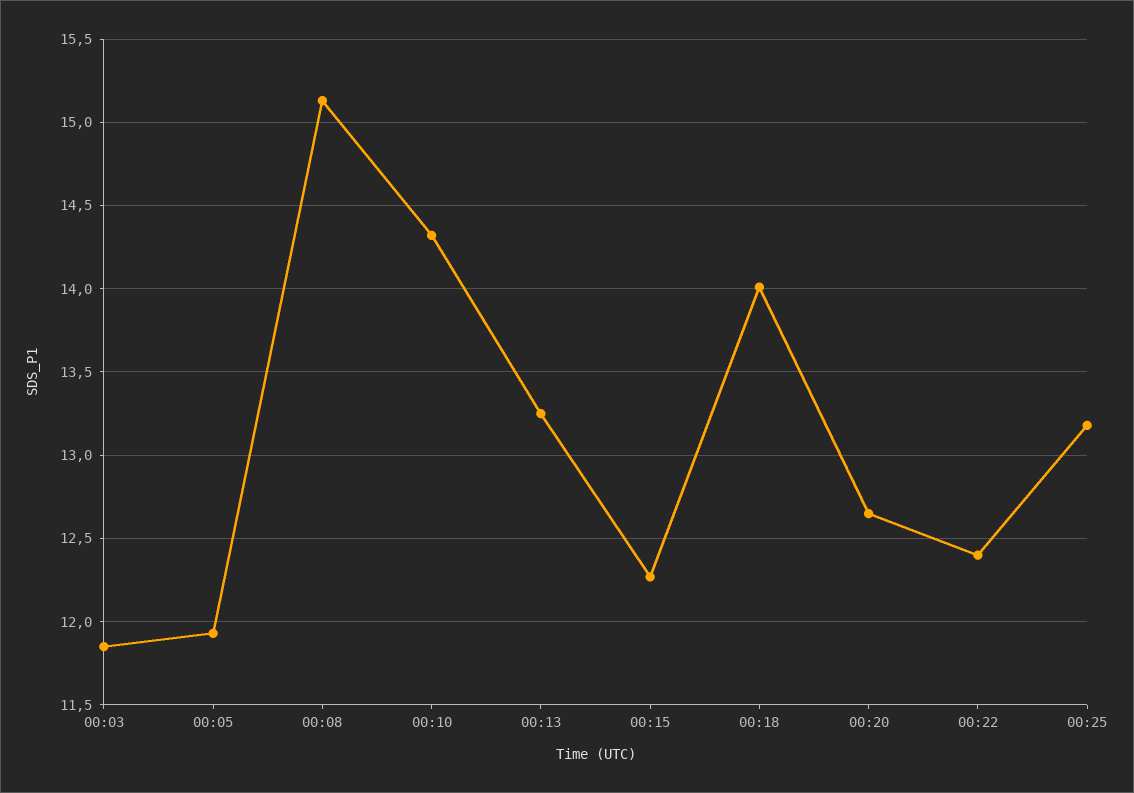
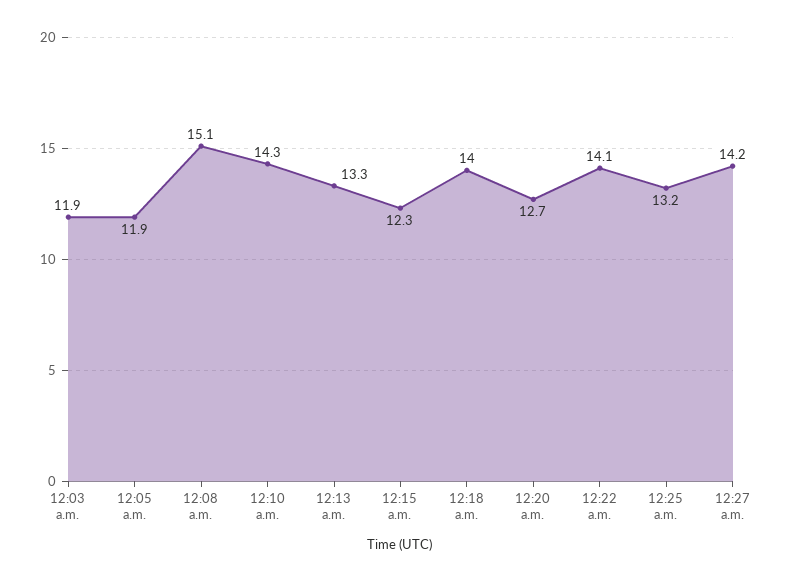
00:22: 12.4 -> 14.1
12:27 a.m.: none -> 14.2

